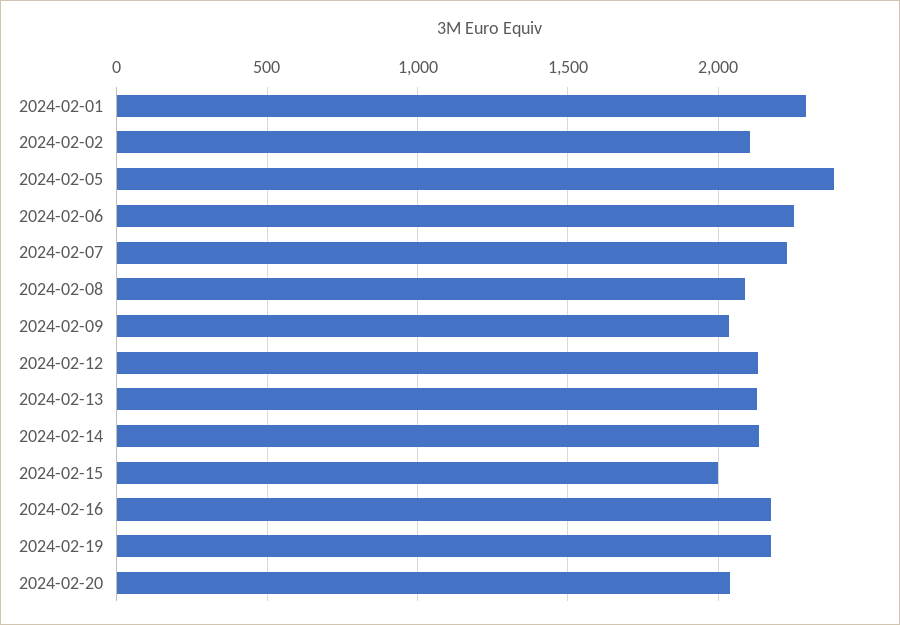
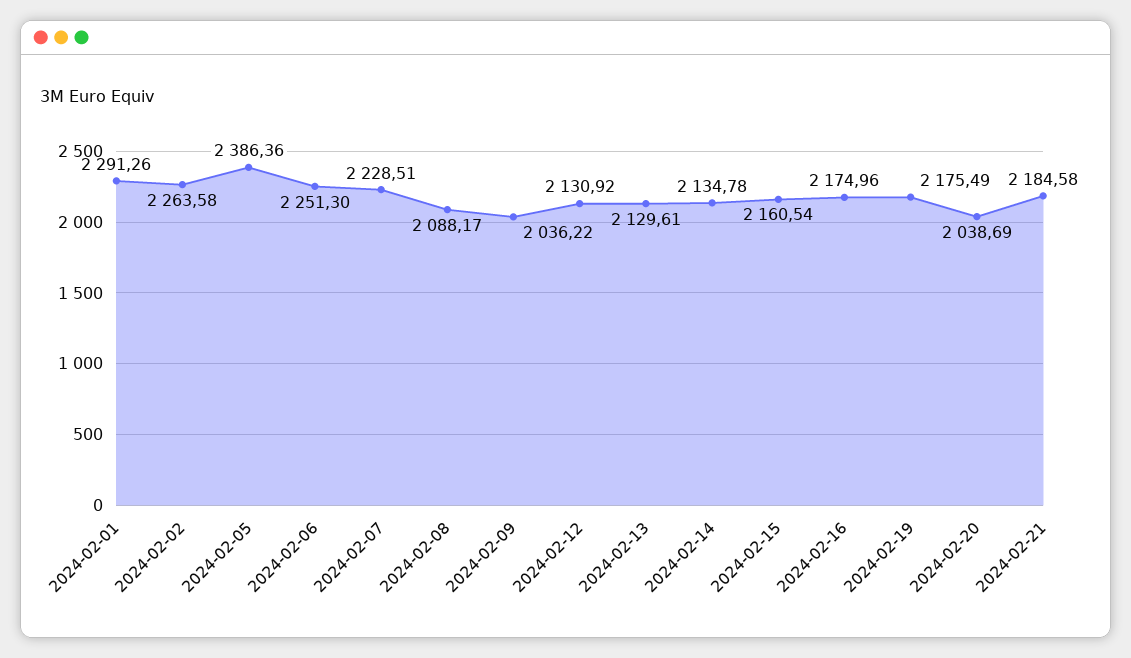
2024-02-02: 2100 -> 2263.58
2024-02-15: 2000 -> 2160.54
2024-02-21: none -> 2184.58

